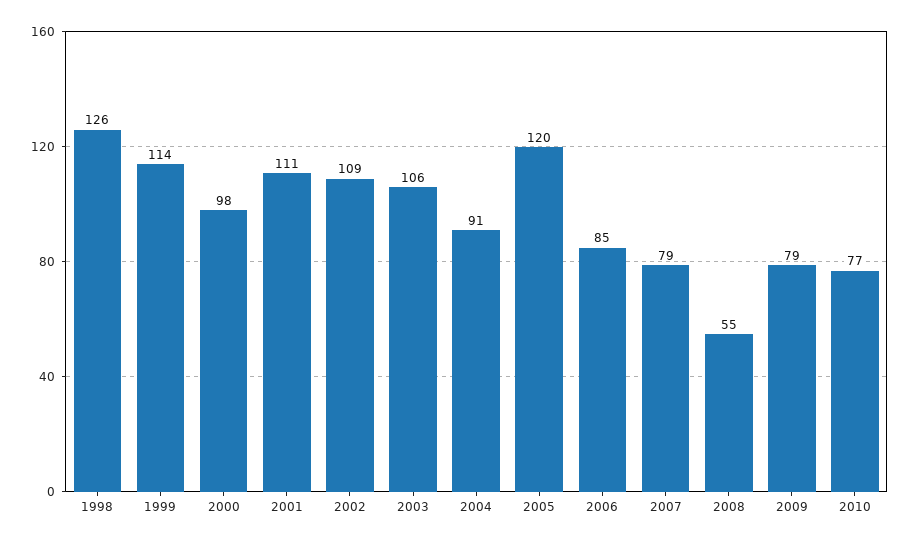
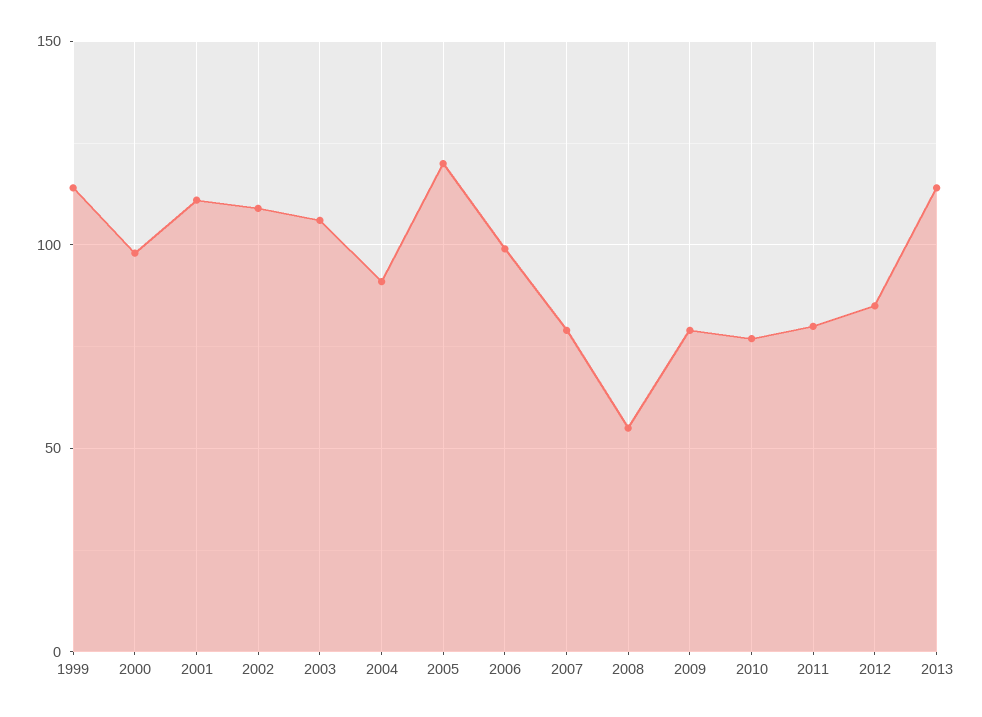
1998: 126 -> none
2006: 85 -> 100
2011: none -> 80
2012: none -> 85
2013: none -> 115

